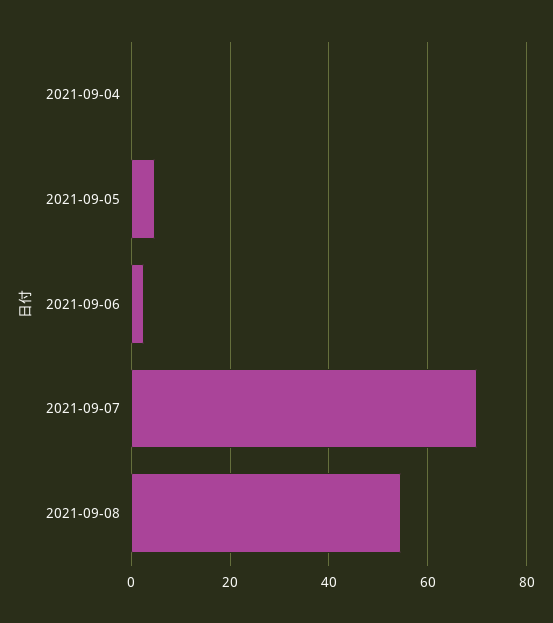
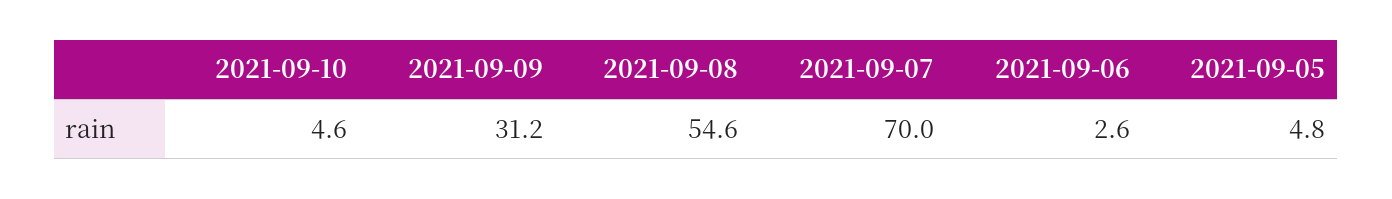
2021-09-04: 0 -> none
2021-09-10: none -> 4.6
2021-09-09: none -> 31.2

